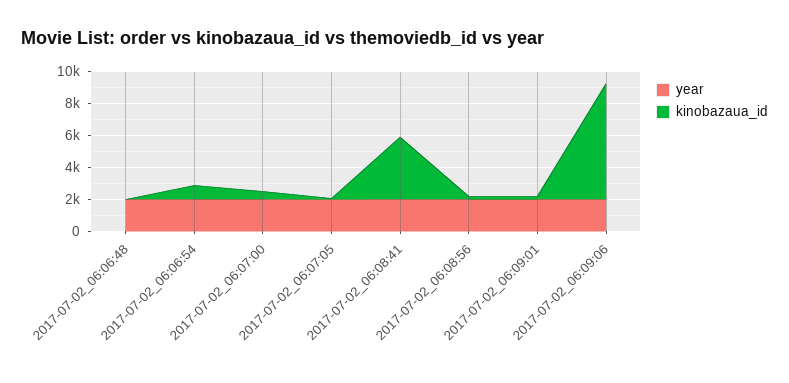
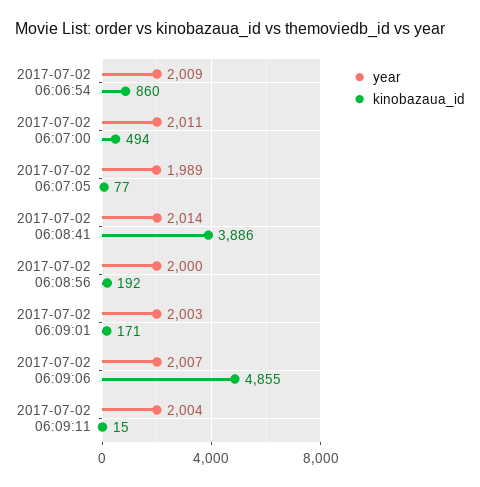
year, 2017-07-02_06:06:48: 2000 -> none
kinobazaua_id, 2017-07-02_06:06:48: 0 -> none
kinobazaua_id, 2017-07-02_06:09:06: 7000 -> 4855
year, 2017-07-02 06:09:11: none -> 2004
kinobazaua_id, 2017-07-02 06:09:11: none -> 15

